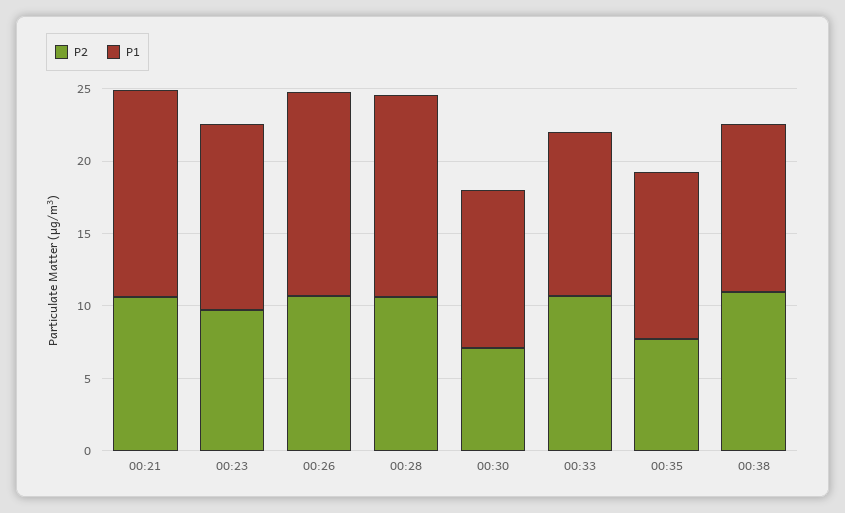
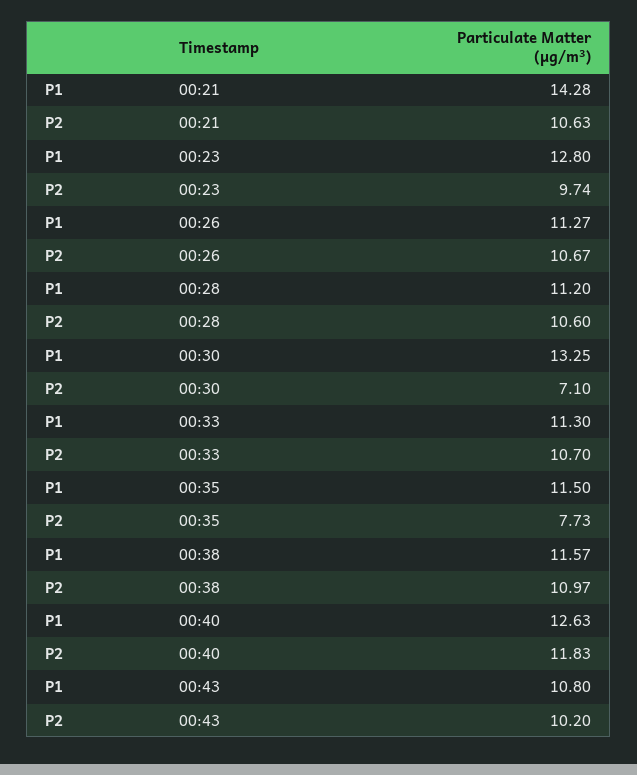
P1, 00:26: 14 -> 11.27
P1, 00:28: 14 -> 11.2
P1, 00:30: 11 -> 13.25
P1, 00:40: none -> 12.63
P2, 00:40: none -> 11.83
P1, 00:43: none -> 10.8
P2, 00:43: none -> 10.2

